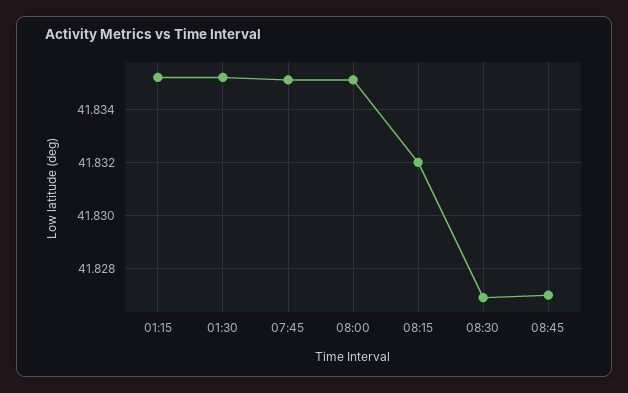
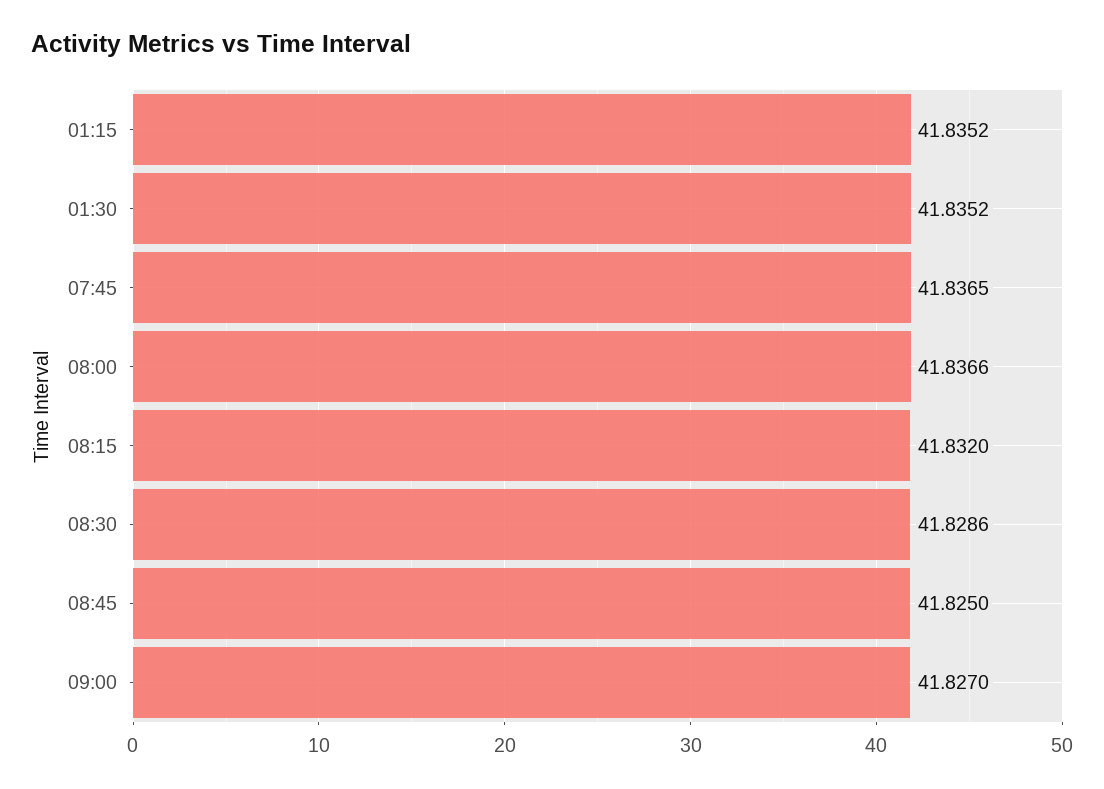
07:45: 41.835 -> 41.8365
08:00: 41.835 -> 41.8366
08:30: 41.827 -> 41.8286
08:45: 41.827 -> 41.825
09:00: none -> 41.827

